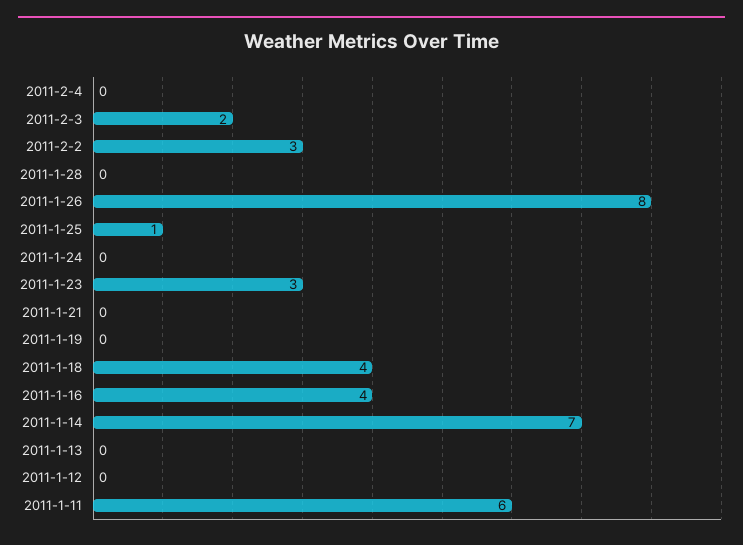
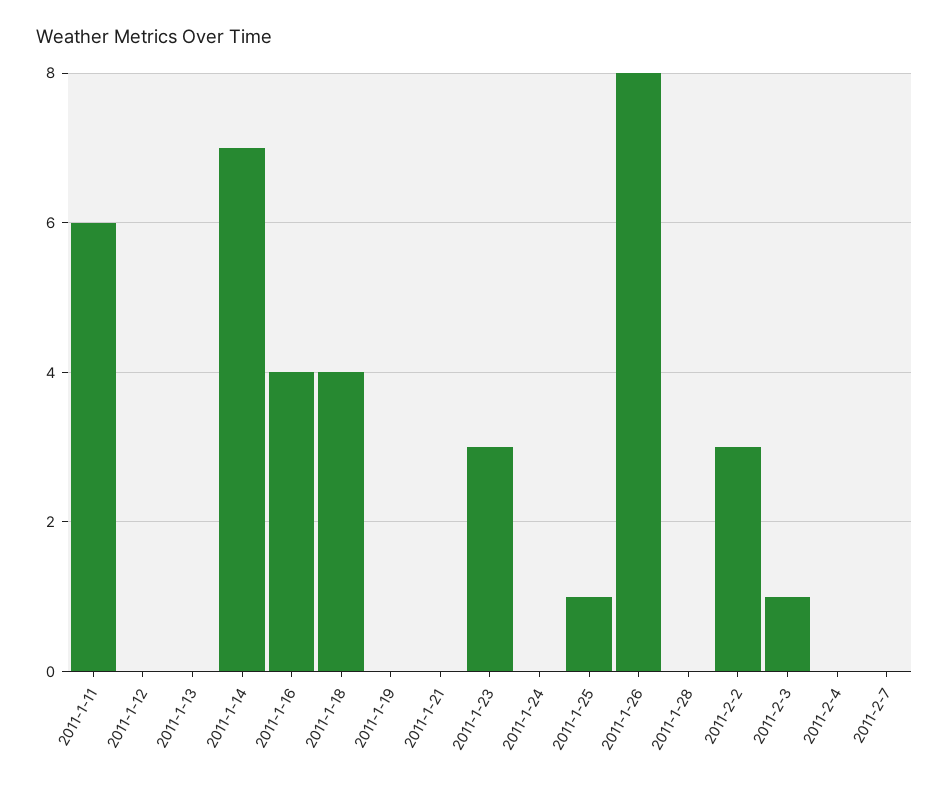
2011-2-3: 2 -> 1
2011-2-7: none -> 0

